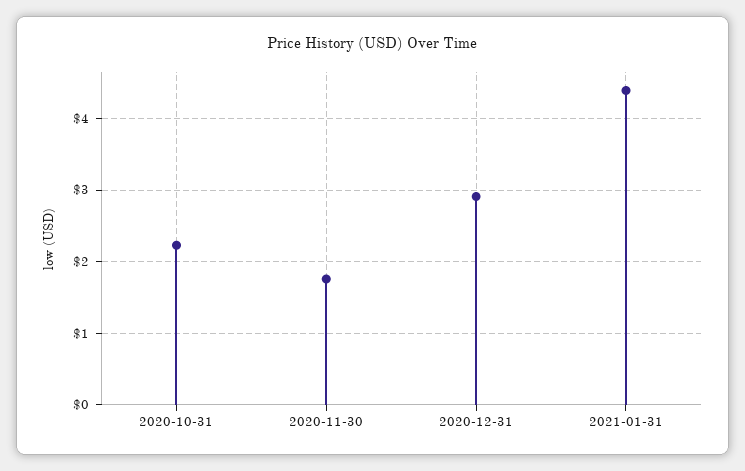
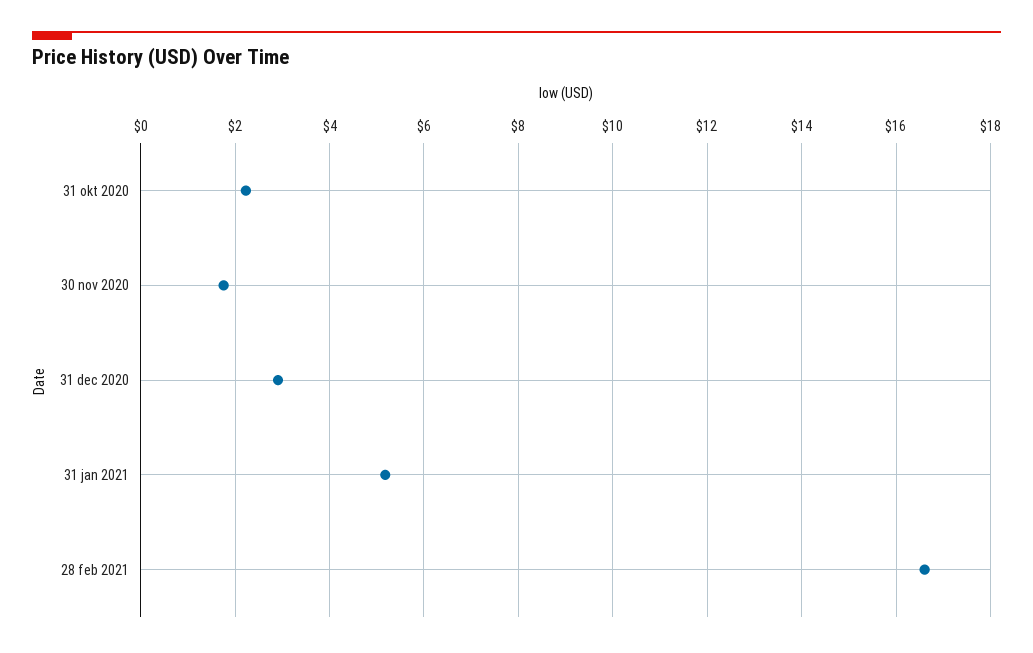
2021-01-31: 4.4 -> 5.2
28 feb 2021: none -> 16.6

